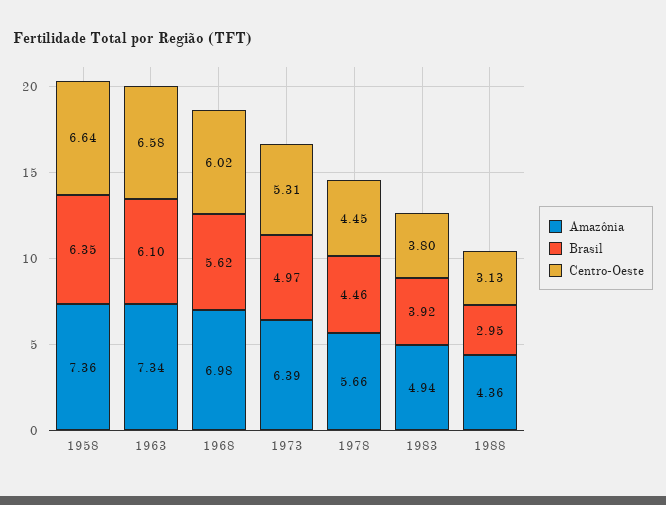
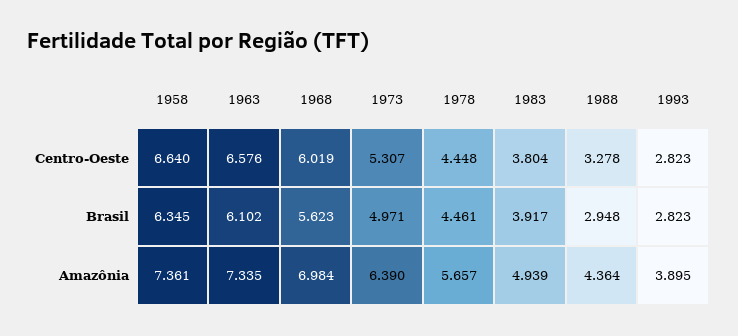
Centro-Oeste, 1988: 3.13 -> 3.278
Centro-Oeste, 1993: none -> 2.823
Brasil, 1993: none -> 2.823
Amazônia, 1993: none -> 3.895

